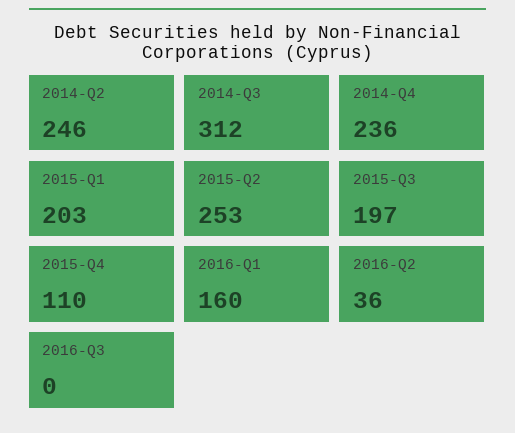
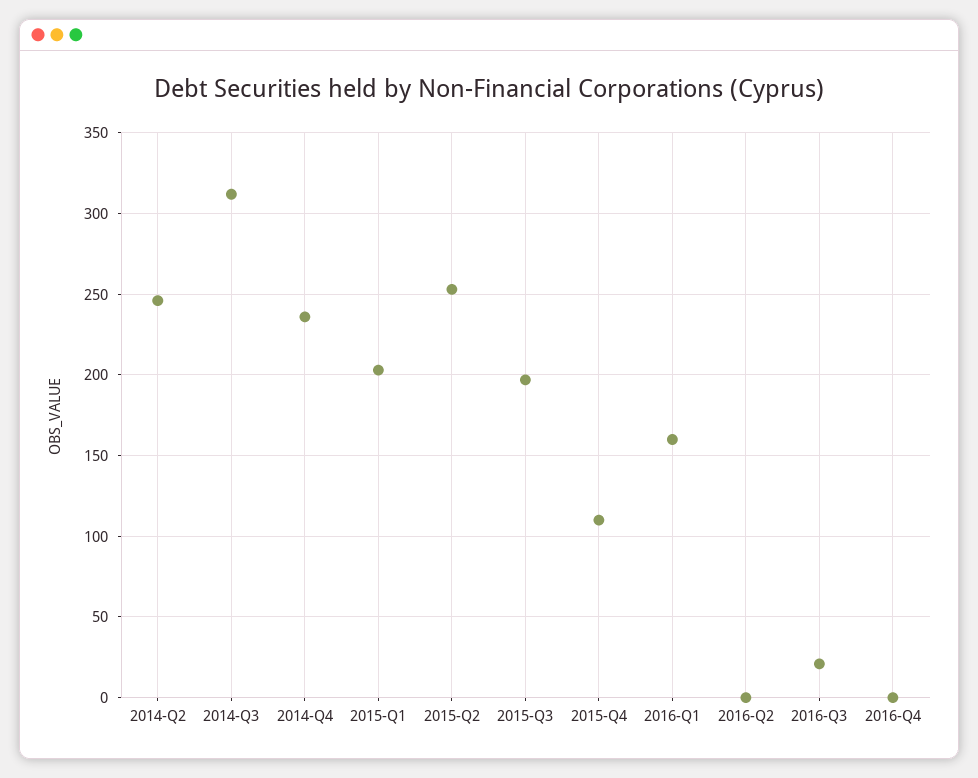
2016-Q2: 36 -> 0
2016-Q3: 0 -> 20
2016-Q4: none -> 0

